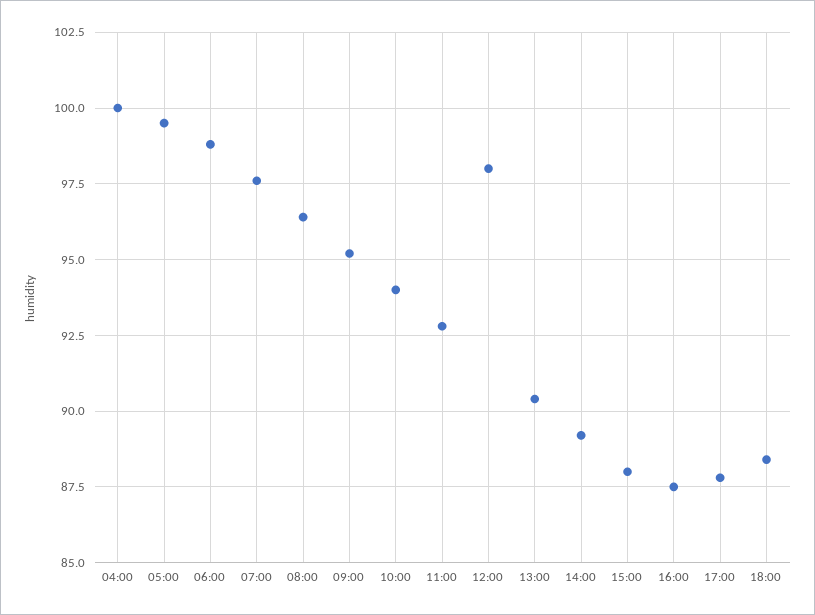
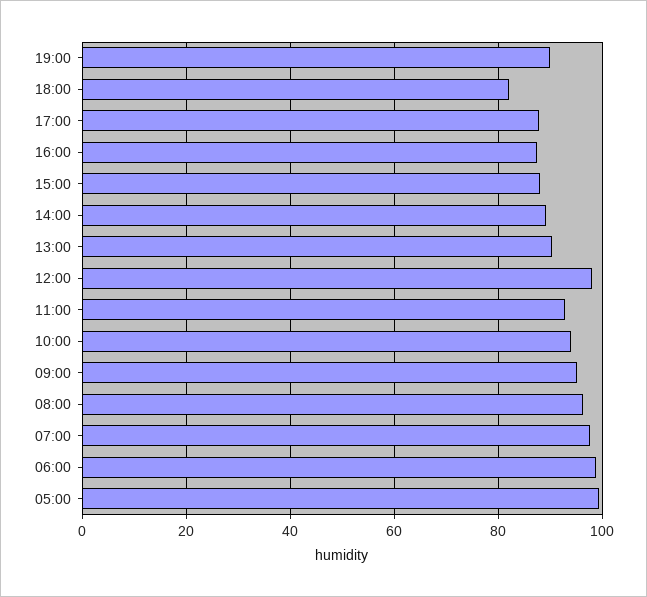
04:00: 100 -> none
18:00: 88.5 -> 82
19:00: none -> 90

